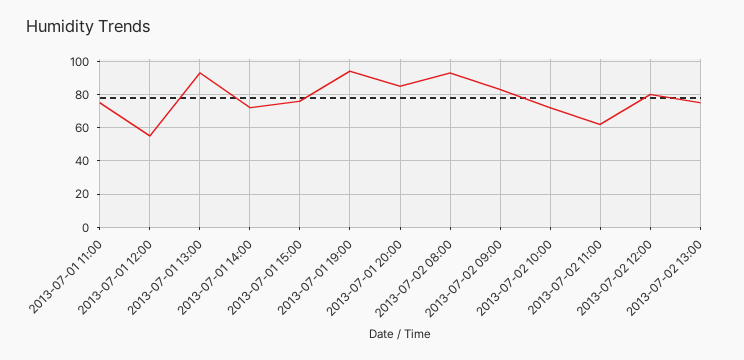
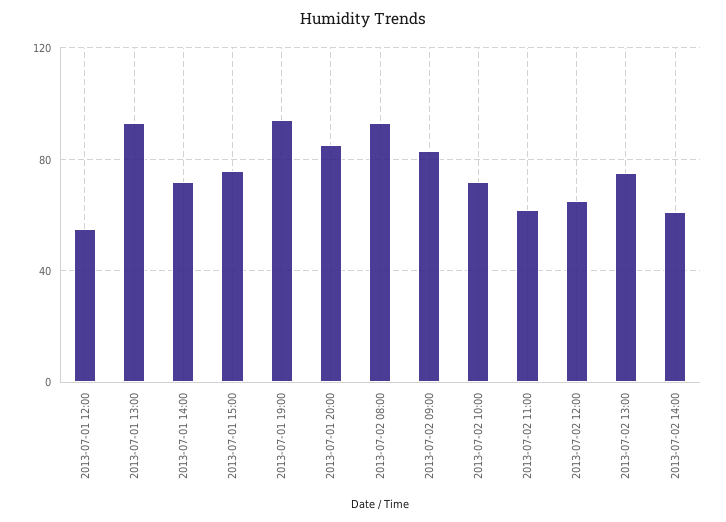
2013-07-01 11:00: 75 -> none
2013-07-02 12:00: 80 -> 65
2013-07-02 14:00: none -> 60

